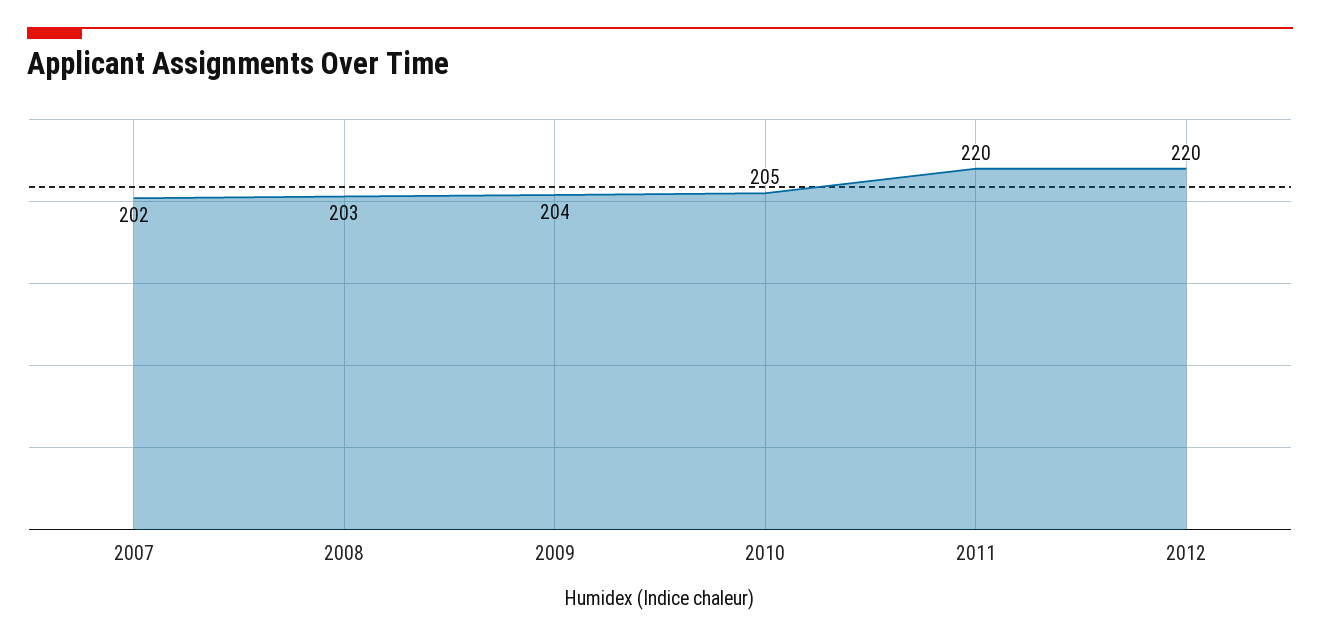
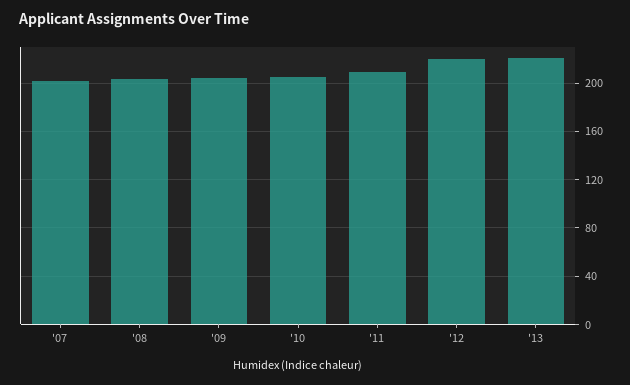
2011: 220 -> 210
'13: none -> 220

